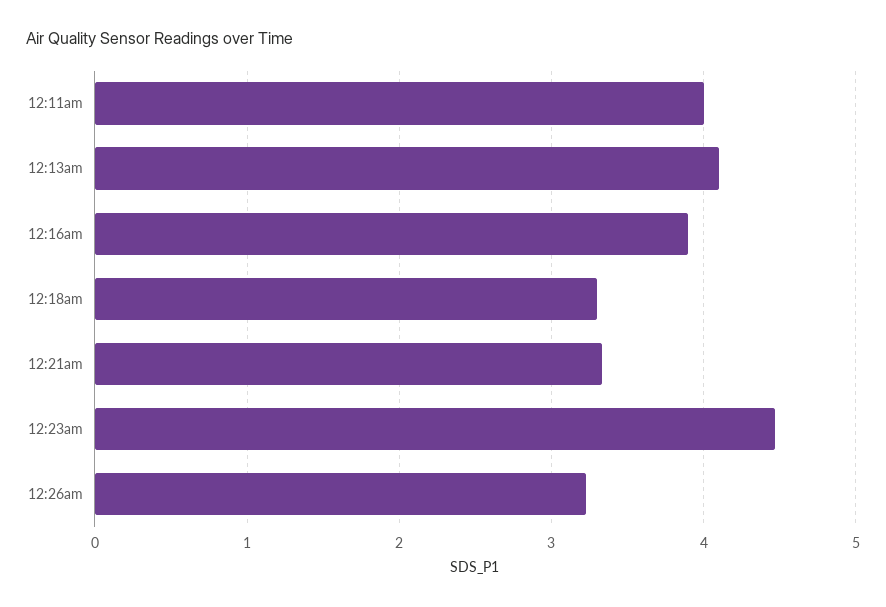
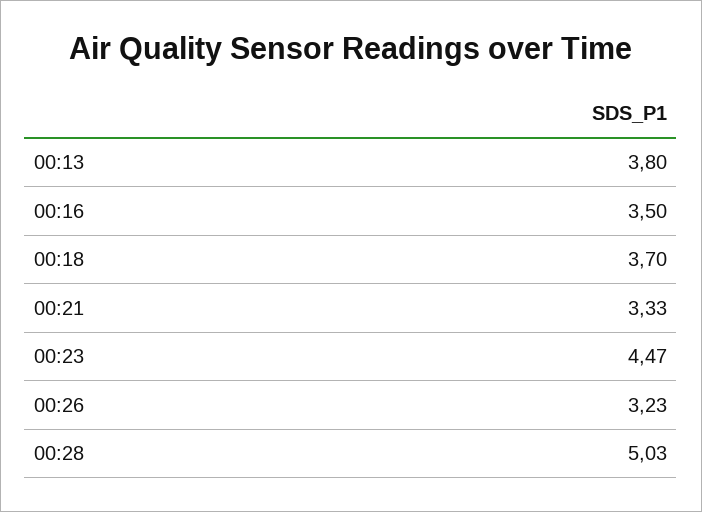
12:11am: 4 -> none
12:13am: 4.1 -> 3.8
12:16am: 3.9 -> 3.5
12:18am: 3.3 -> 3.7
00:28: none -> 5.03

